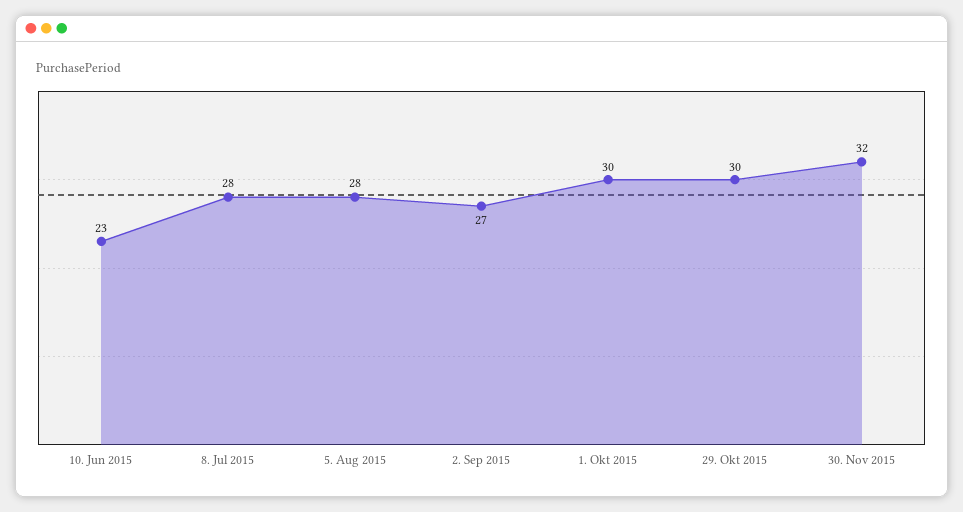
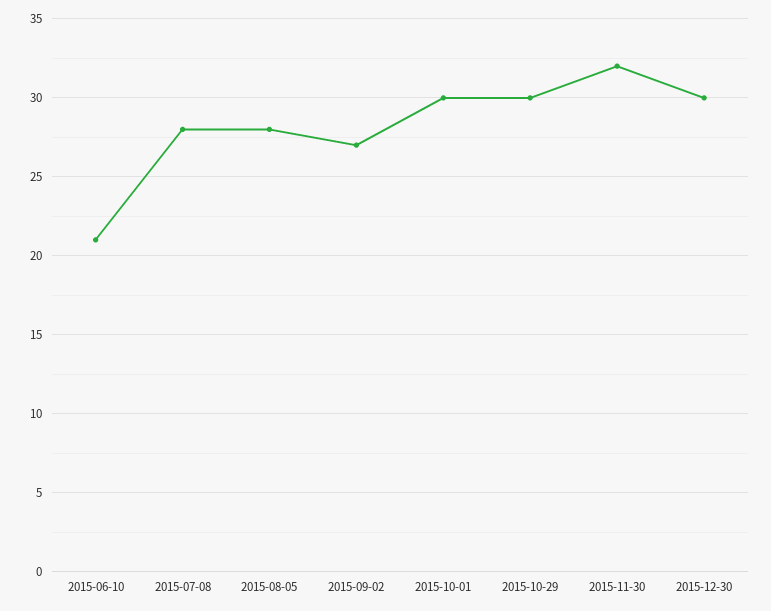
10. Jun 2015: 23 -> 21
2015-12-30: none -> 30

